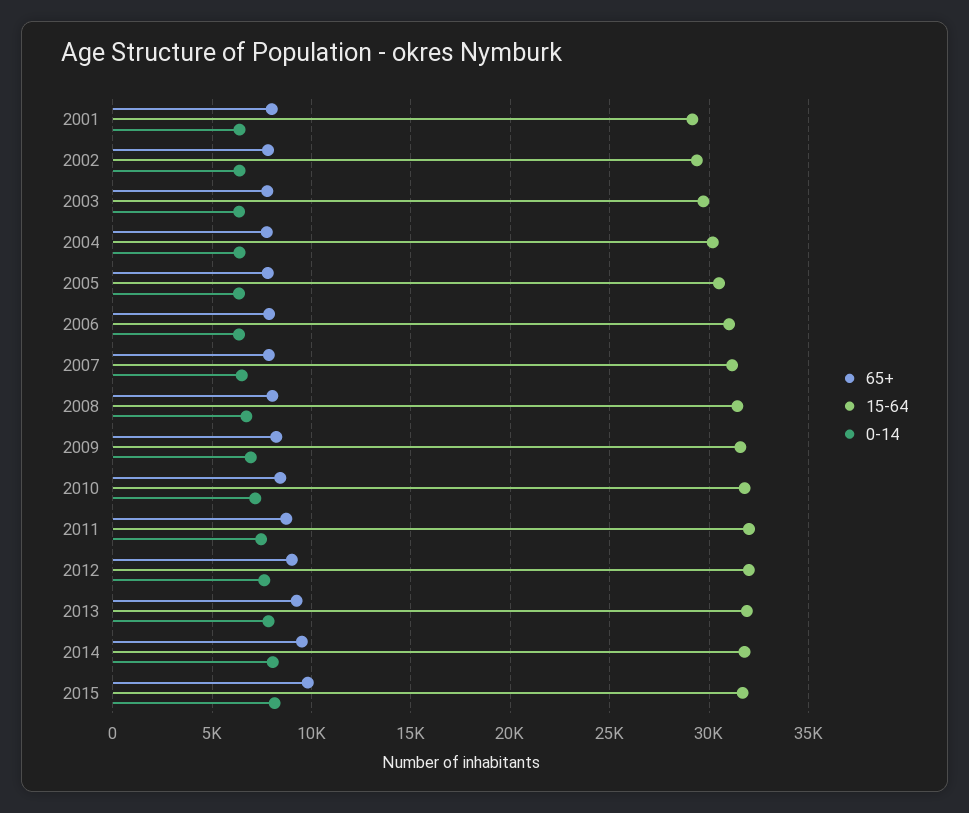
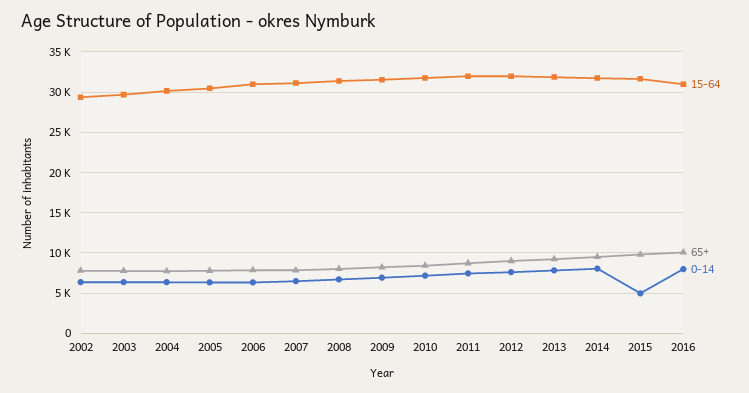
65+, 2001: 8000 -> none
15-64, 2001: 29000 -> none
0-14, 2001: 6500 -> none
0-14, 2015: 8000 -> 5000
15-64, 2016: none -> 31000
65+, 2016: none -> 10000
0-14, 2016: none -> 8000

